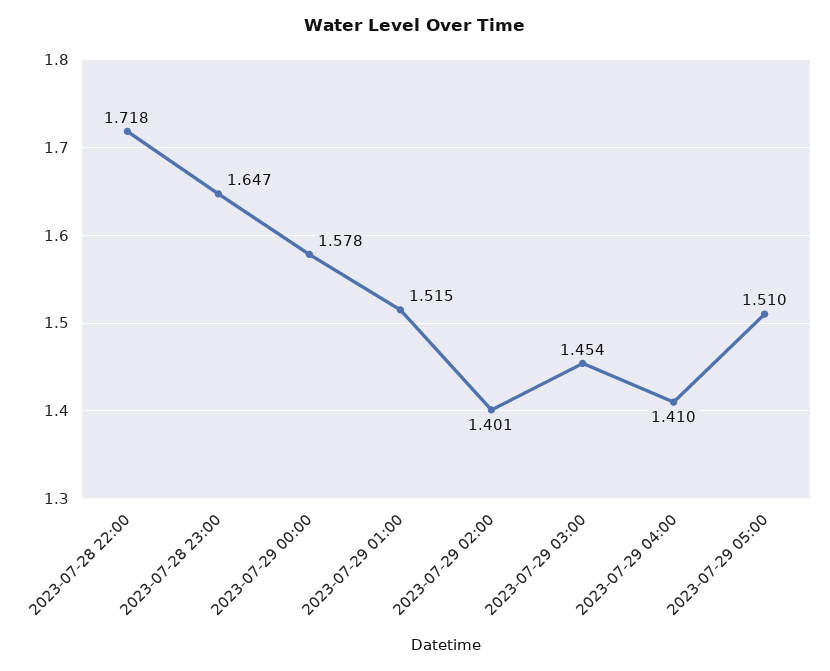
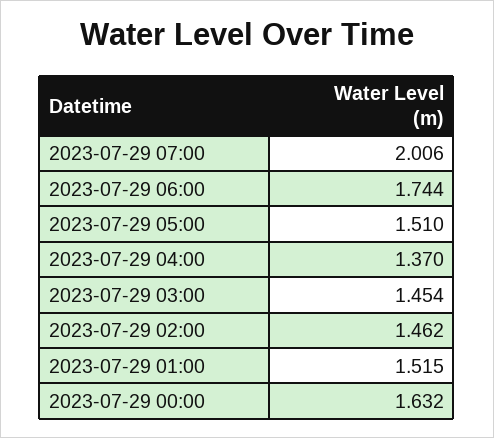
2023-07-28 22:00: 1.718 -> none
2023-07-28 23:00: 1.647 -> none
2023-07-29 00:00: 1.578 -> 1.632
2023-07-29 02:00: 1.401 -> 1.462
2023-07-29 04:00: 1.41 -> 1.37
2023-07-29 07:00: none -> 2.006
2023-07-29 06:00: none -> 1.744

